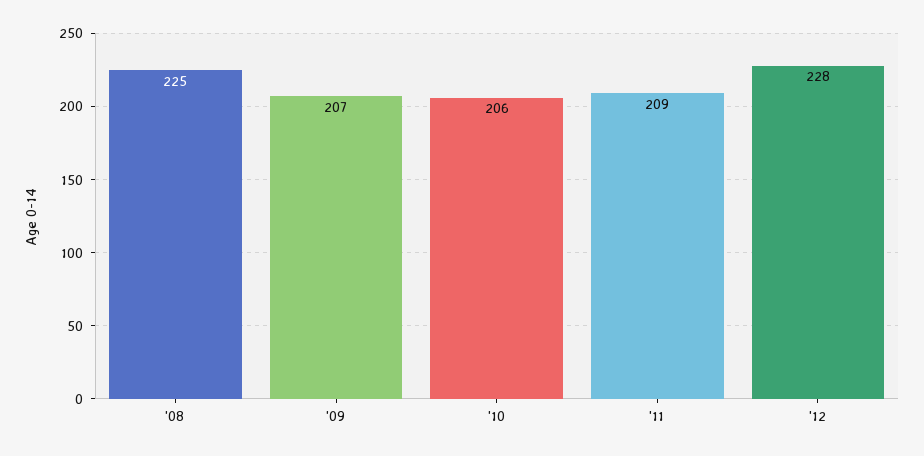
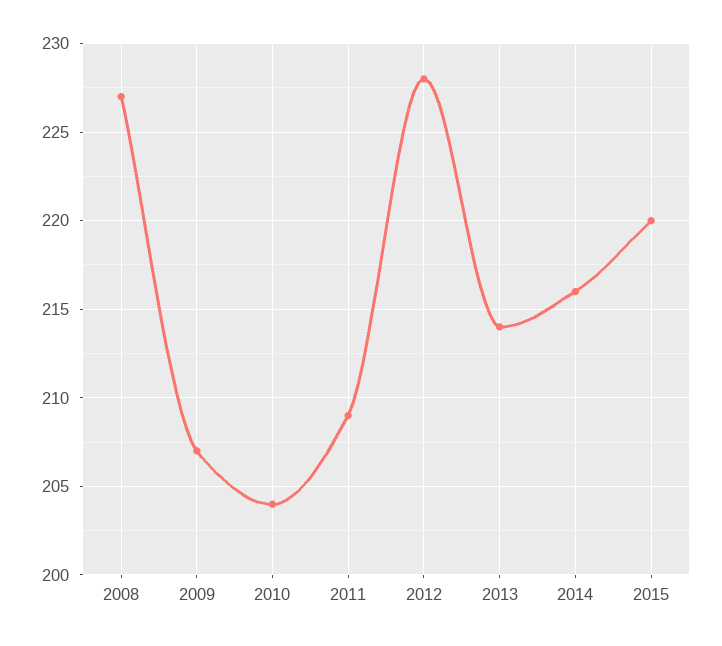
'08: 225 -> 227
'10: 206 -> 204
2013: none -> 214
2014: none -> 216
2015: none -> 220

